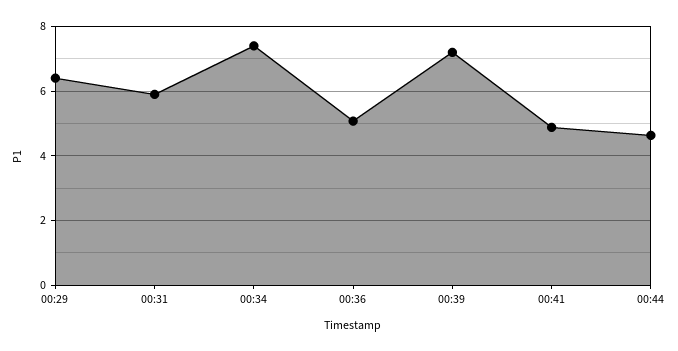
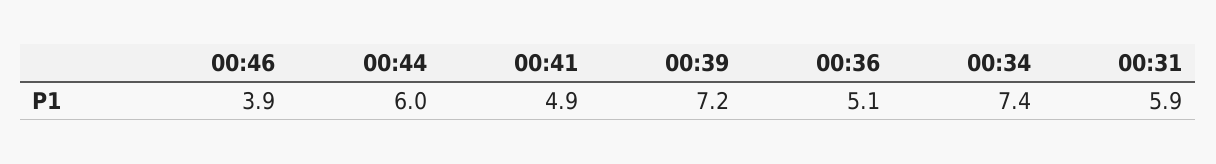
00:29: 6.4 -> none
00:44: 4.6 -> 6
00:46: none -> 3.9

